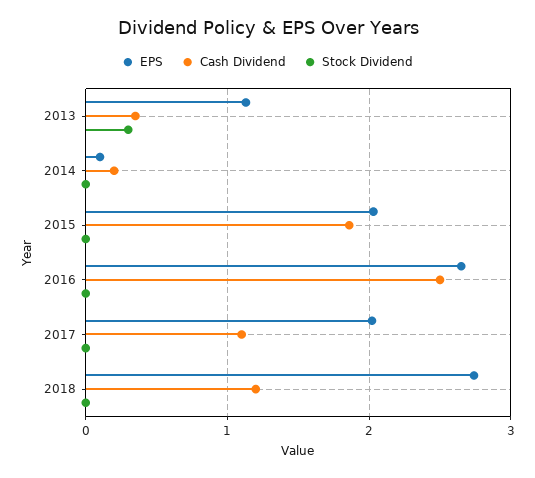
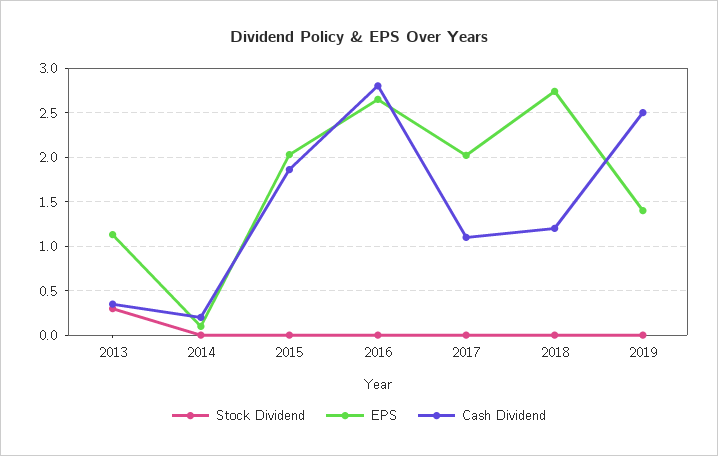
Cash Dividend, 2016: 2.5 -> 2.8
Stock Dividend, 2019: none -> 0
EPS, 2019: none -> 1.4
Cash Dividend, 2019: none -> 2.5

